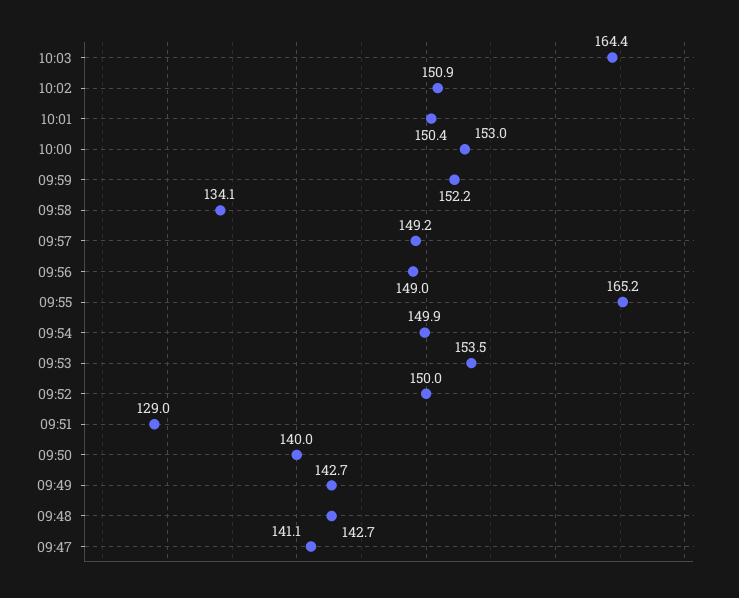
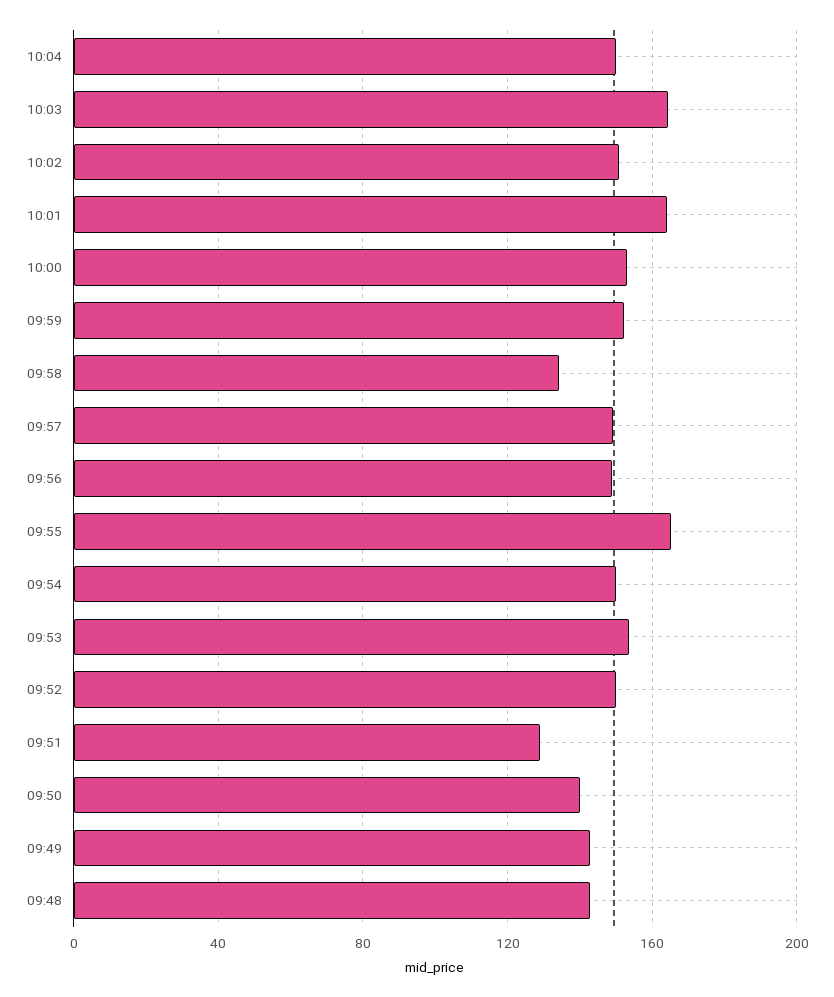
10:01: 150.4 -> 165
09:47: 141.1 -> none
10:04: none -> 150

